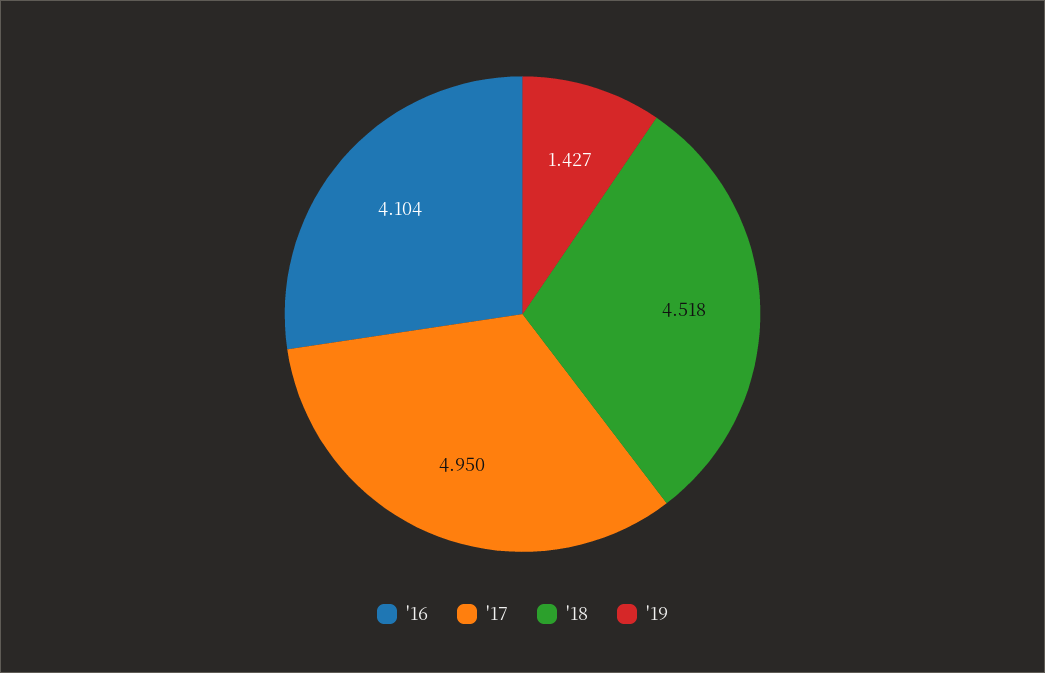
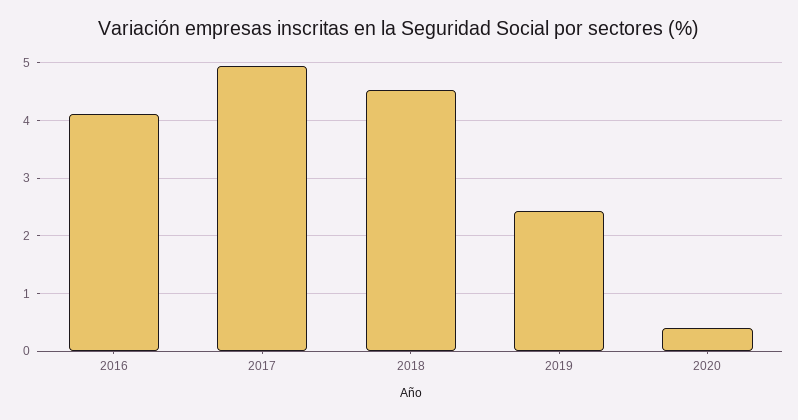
'19: 1.427 -> 2.4
2020: none -> 0.4

